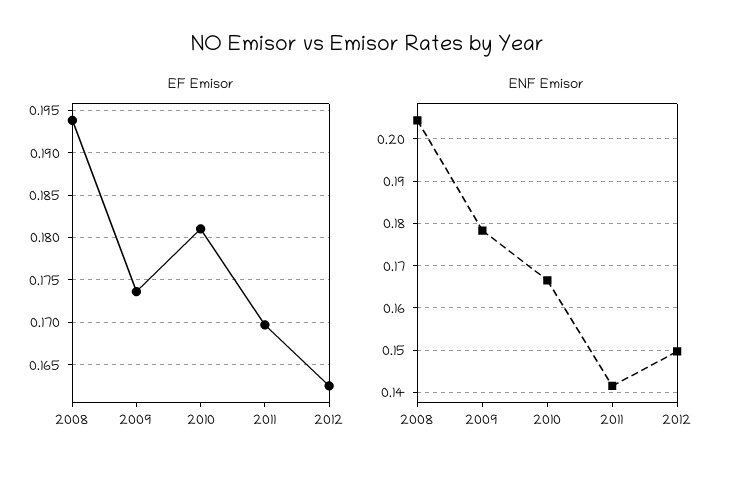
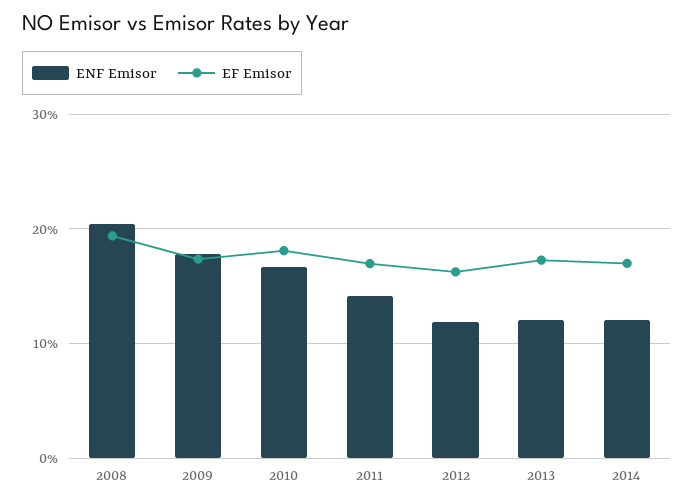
ENF Emisor, 2012: 0.15 -> 0.12
ENF Emisor, 2013: none -> 0.12
EF Emisor, 2013: none -> 0.17
ENF Emisor, 2014: none -> 0.12
EF Emisor, 2014: none -> 0.17

